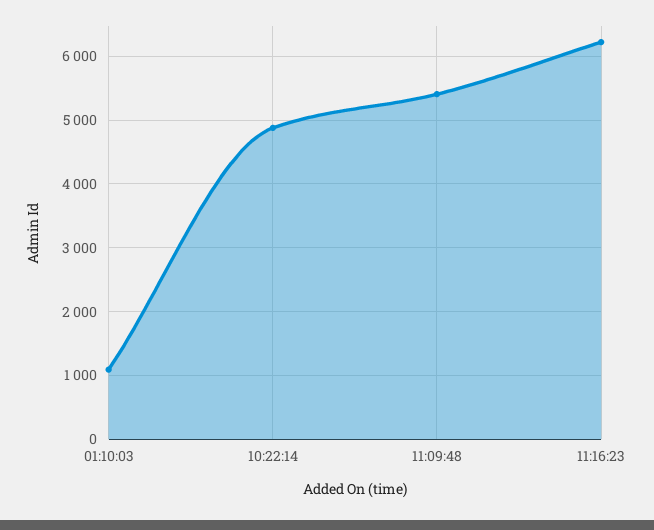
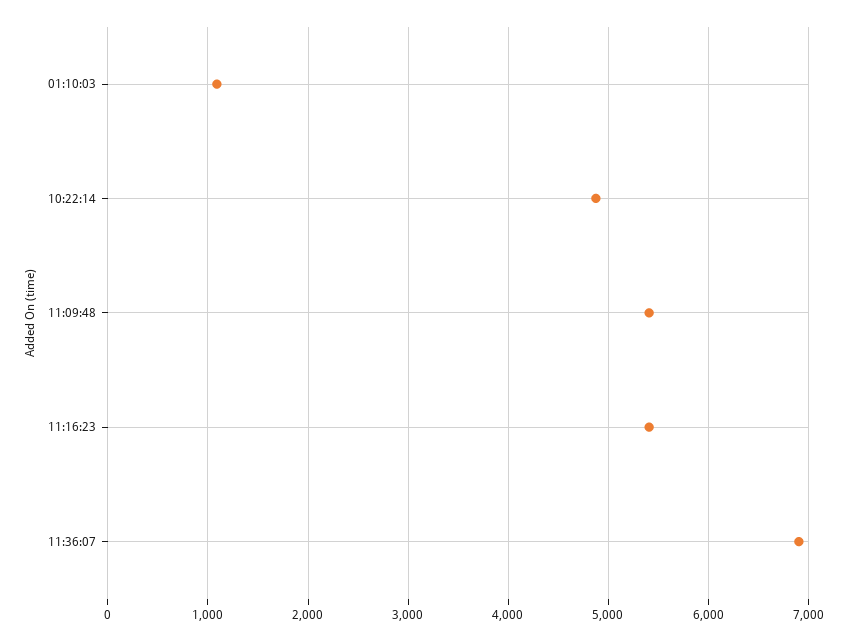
11:16:23: 6200 -> 5400
11:36:07: none -> 6900

